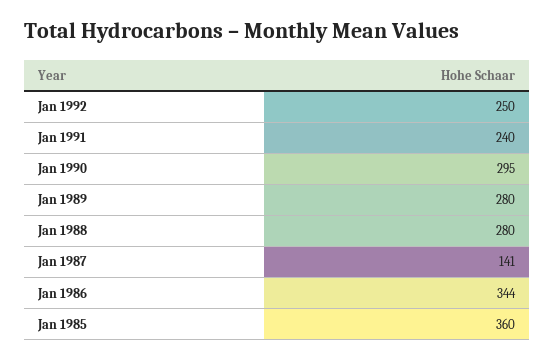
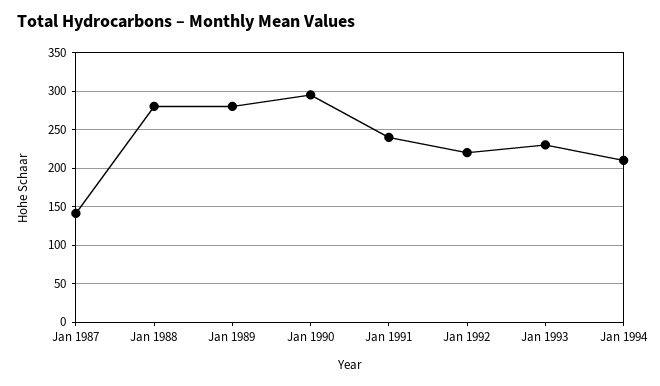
Jan 1992: 250 -> 220
Jan 1986: 344 -> none
Jan 1985: 360 -> none
Jan 1993: none -> 230
Jan 1994: none -> 210

